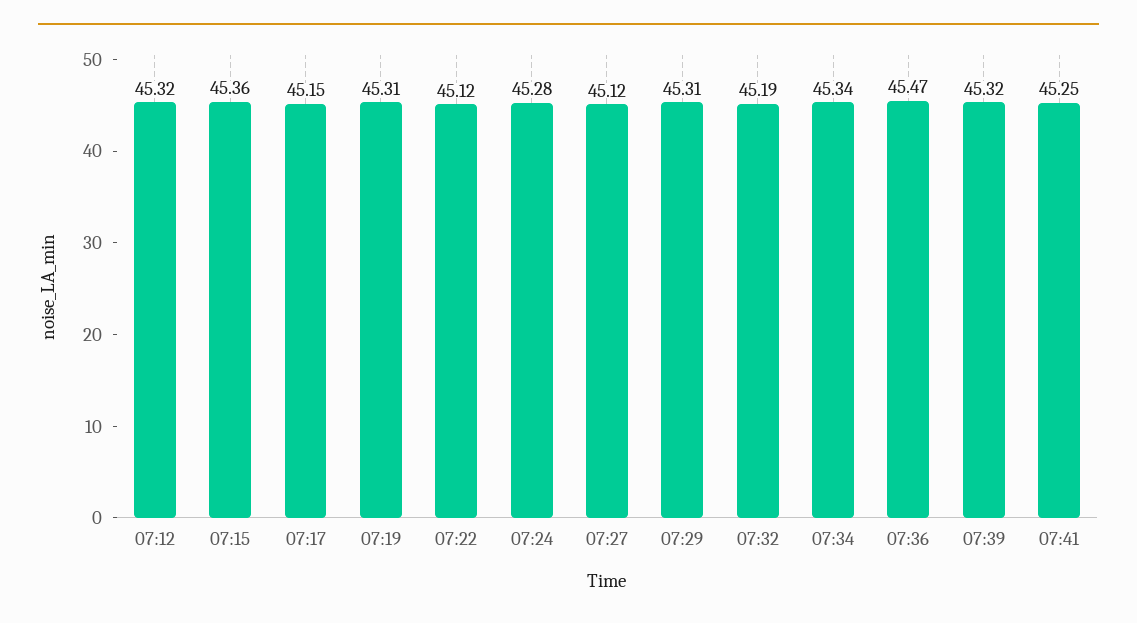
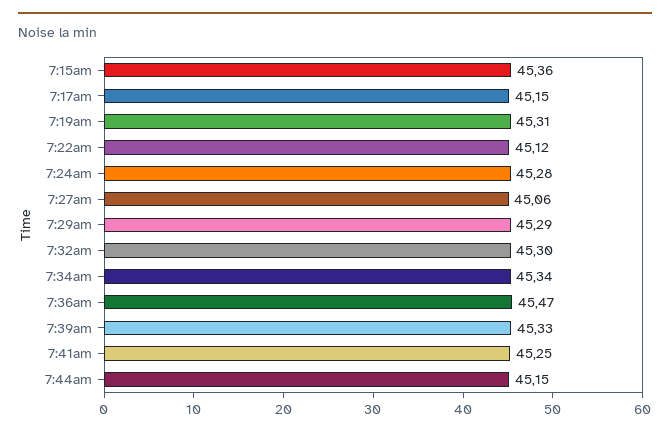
07:12: 45.32 -> none
07:27: 45.12 -> 45.06
07:29: 45.31 -> 45.29
07:32: 45.19 -> 45.3
07:39: 45.32 -> 45.33
7:44am: none -> 45.15

